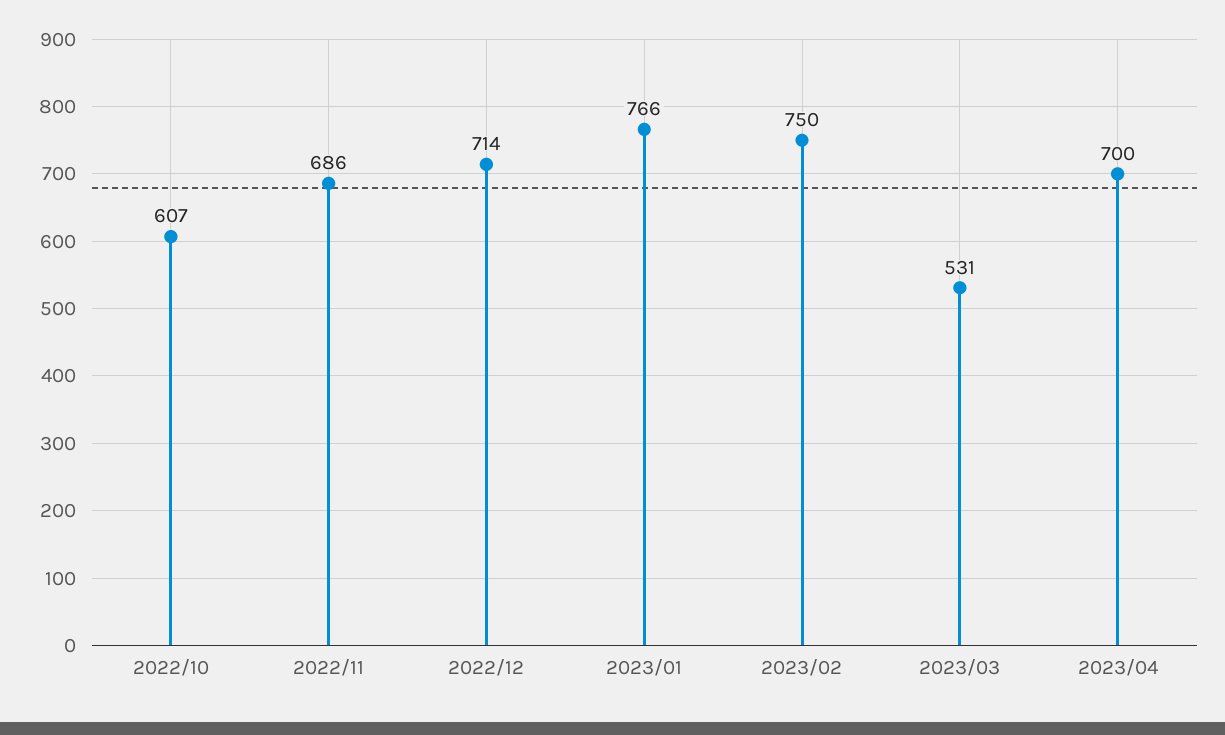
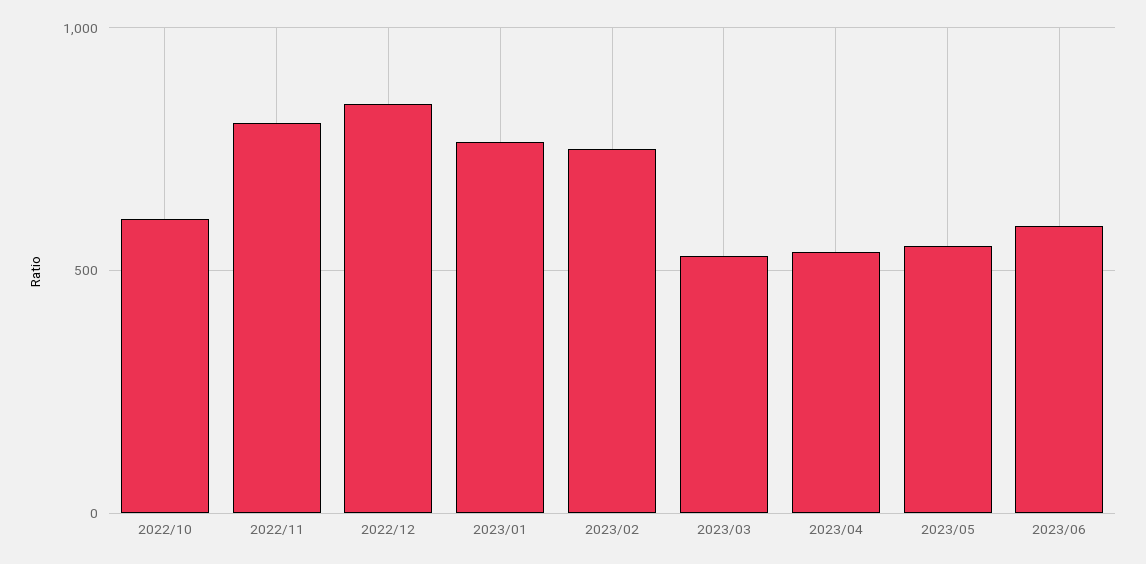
2022/11: 686 -> 800
2022/12: 714 -> 850
2023/04: 700 -> 550
2023/05: none -> 550
2023/06: none -> 600

